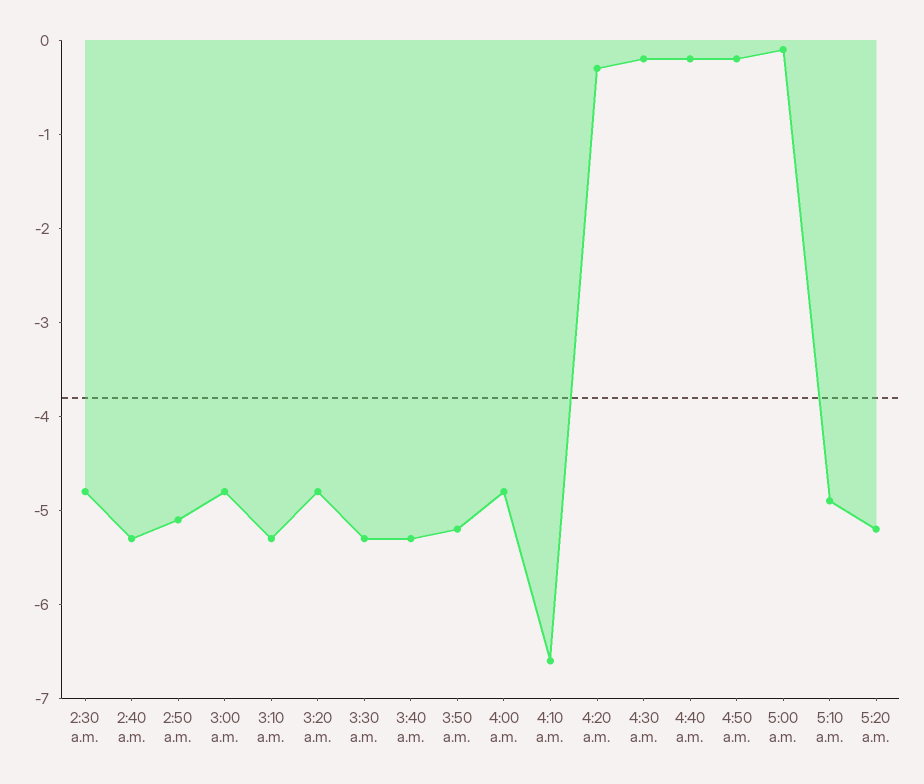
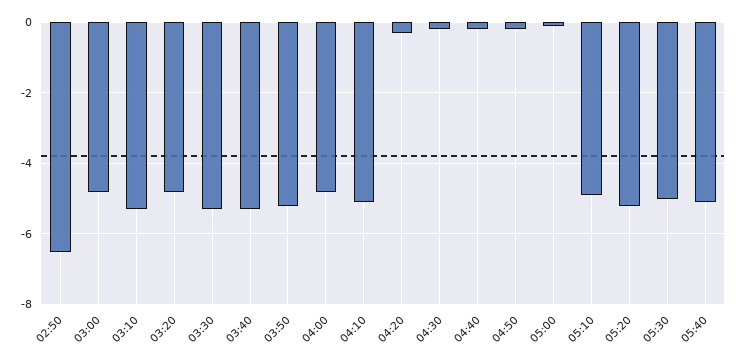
2:30 a.m.: -4.8 -> none
2:40 a.m.: -5.3 -> none
2:50 a.m.: -5.1 -> -6.5
4:10 a.m.: -6.6 -> -5
05:30: none -> -5
05:40: none -> -5

